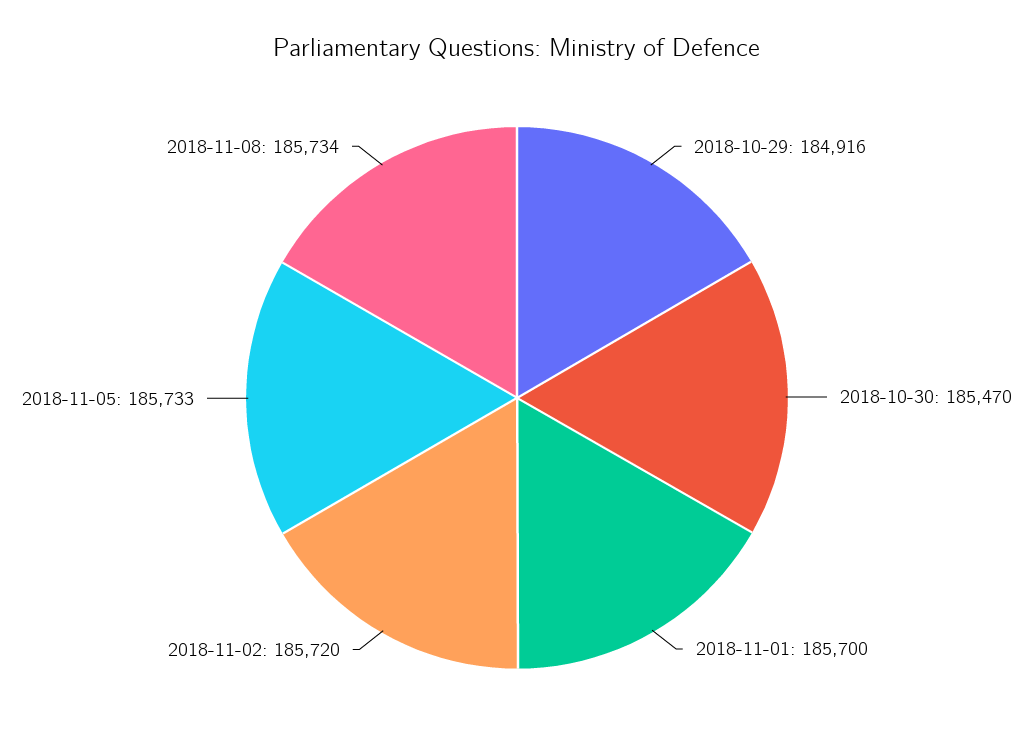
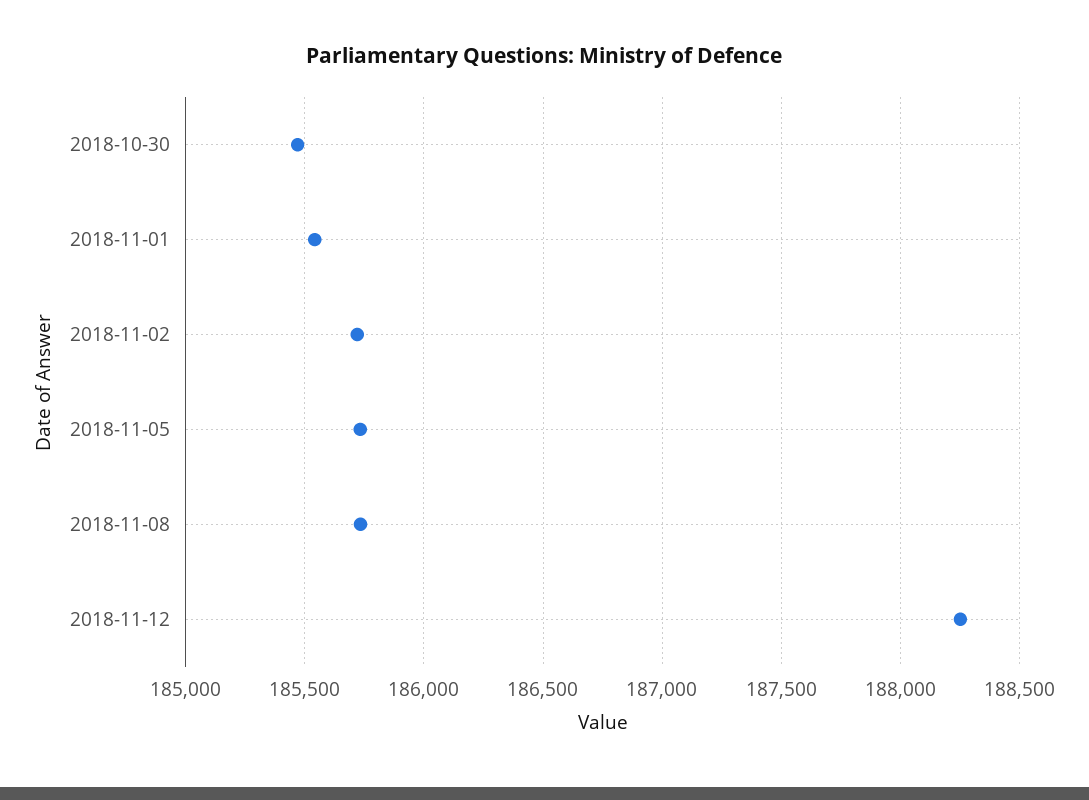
2018-10-29: 184916 -> none
2018-11-01: 185700 -> 185550
2018-11-12: none -> 188250

